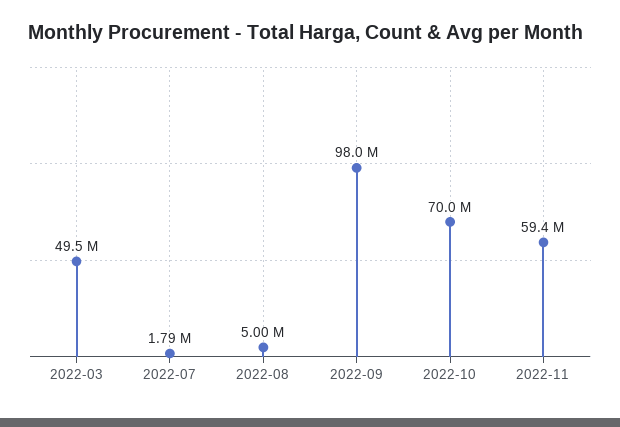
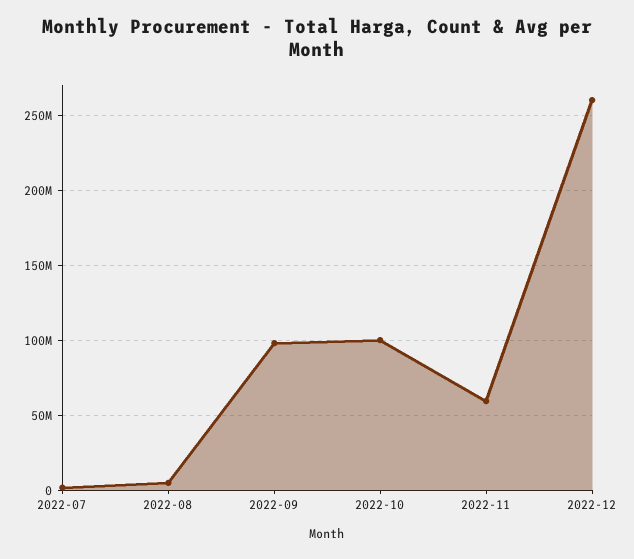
2022-03: 49500000 -> none
2022-10: 70000000 -> 100000000
2022-12: none -> 260000000

